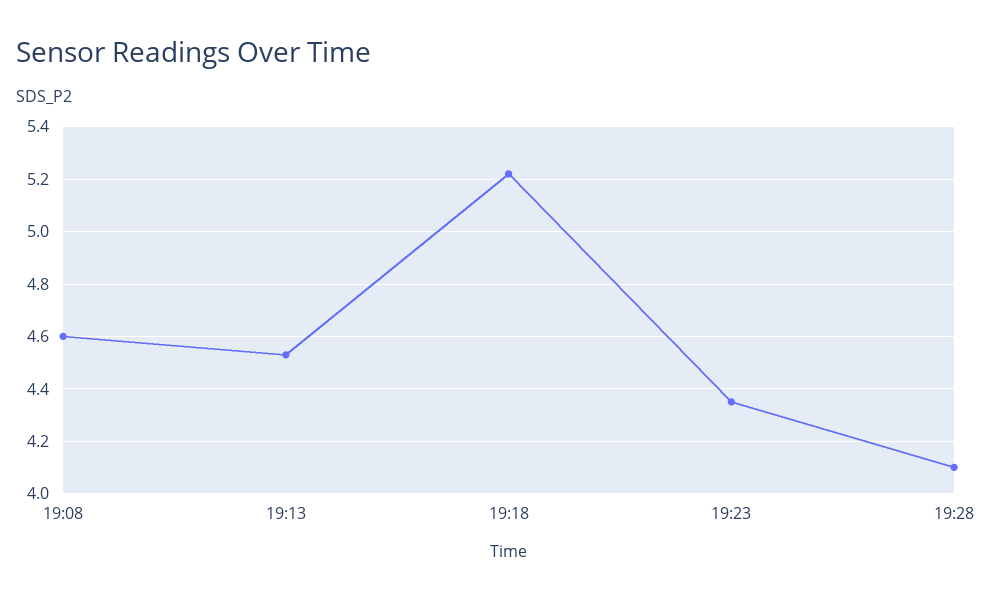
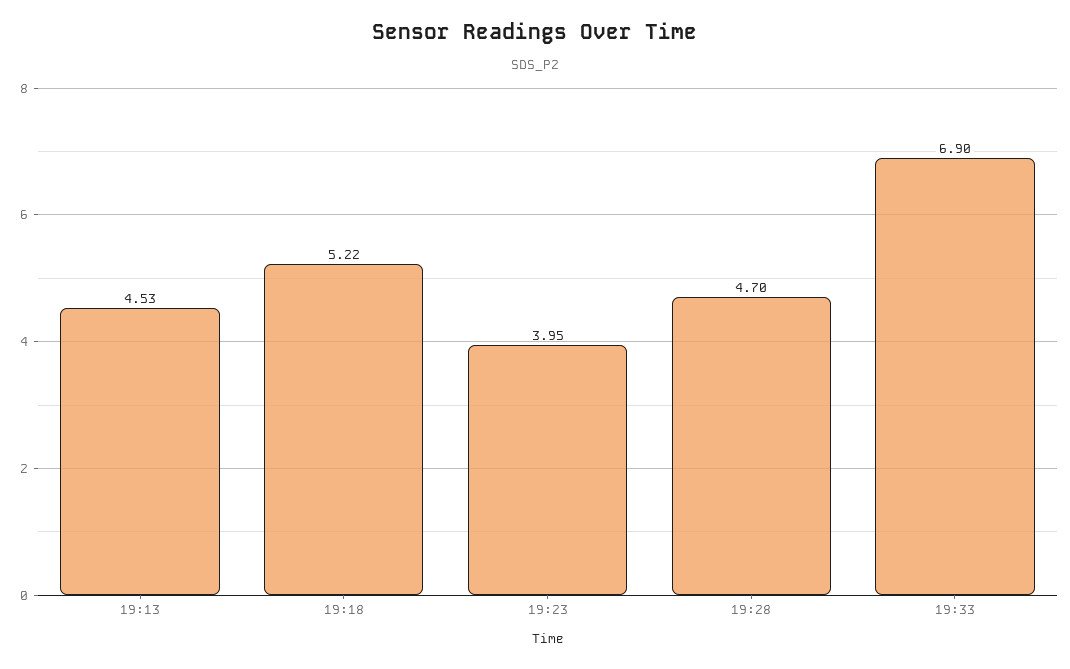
19:08: 4.6 -> none
19:23: 4.35 -> 3.95
19:28: 4.1 -> 4.7
19:33: none -> 6.9

